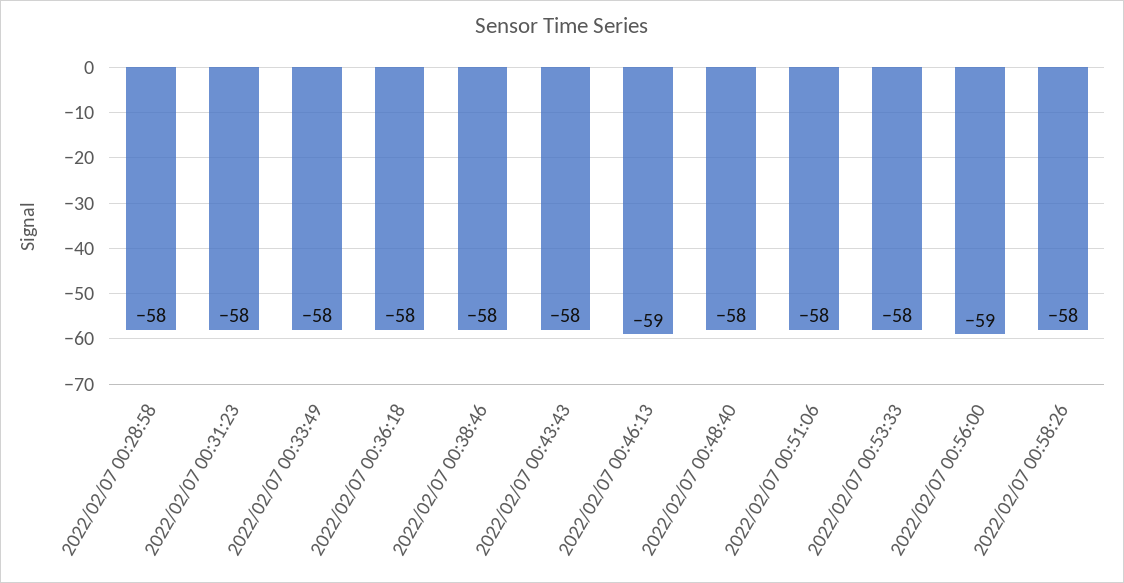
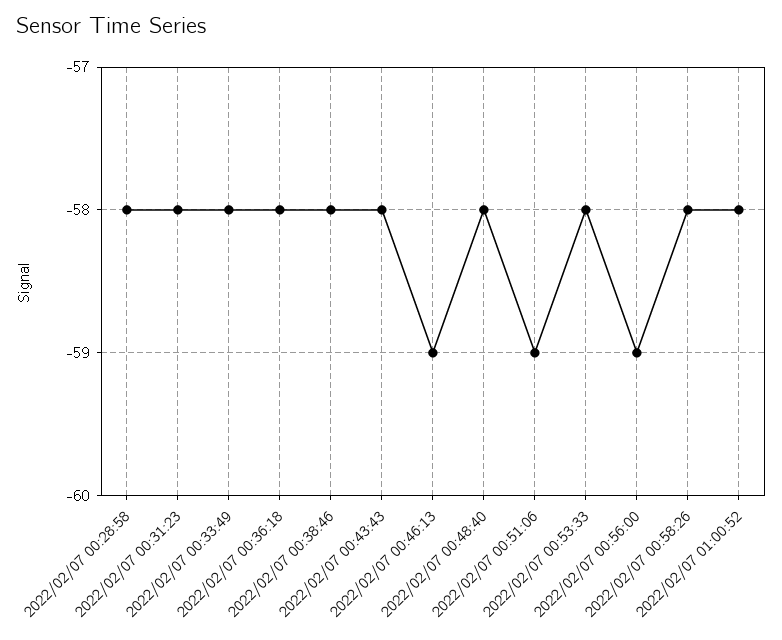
2022/02/07 00:51:06: -58 -> -59
2022/02/07 01:00:52: none -> -58

